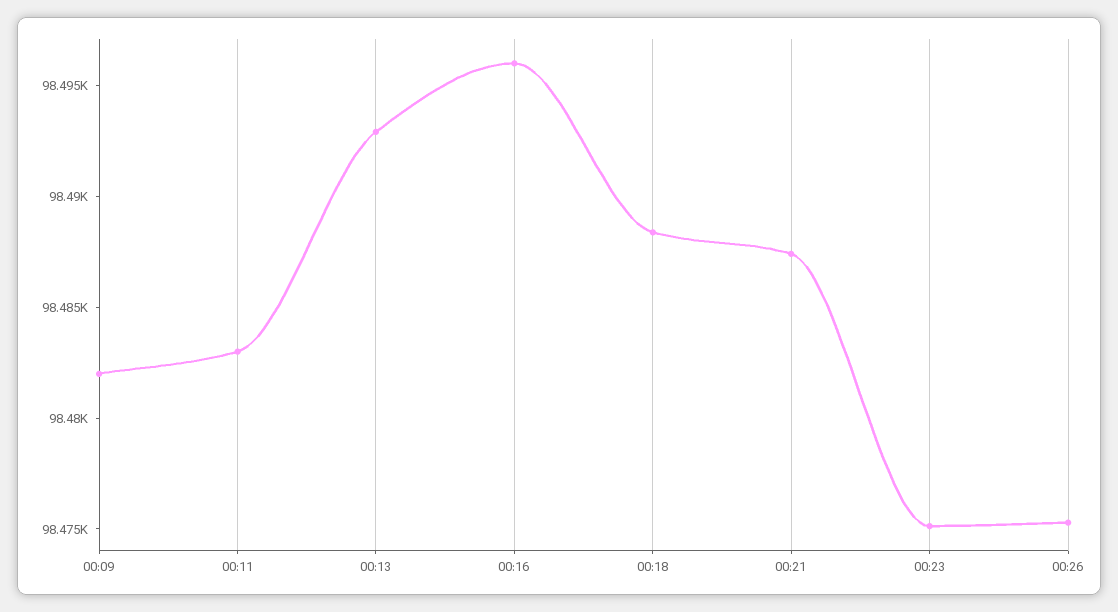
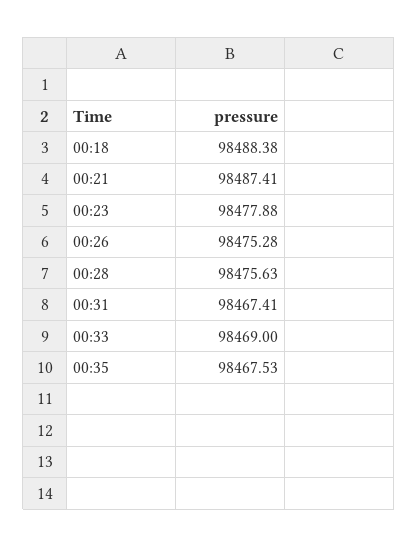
00:09: 98482 -> none
00:11: 98483 -> none
00:13: 98493 -> none
00:16: 98496 -> none
00:23: 98475 -> 98477.88
00:28: none -> 98475.63
00:31: none -> 98467.41
00:33: none -> 98469
00:35: none -> 98467.53

